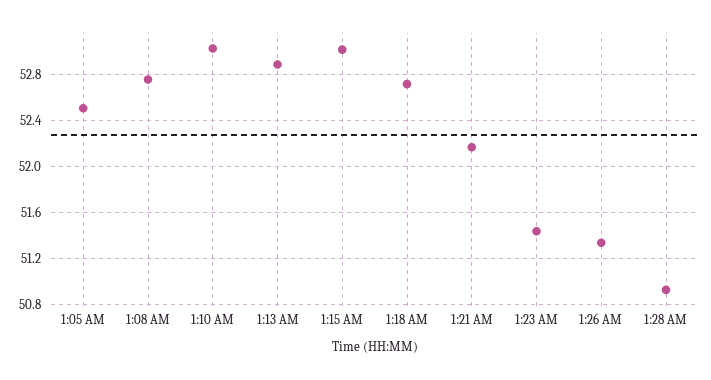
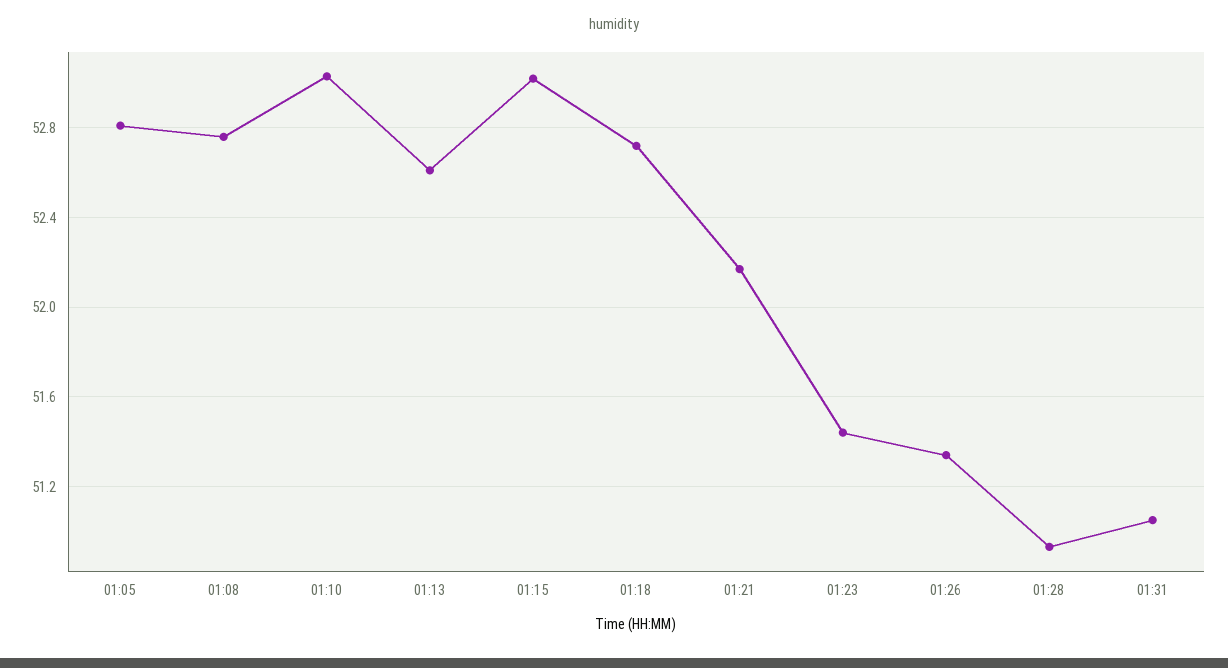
1:05 AM: 52.5 -> 52.8
1:13 AM: 52.9 -> 52.6
01:31: none -> 51.05

